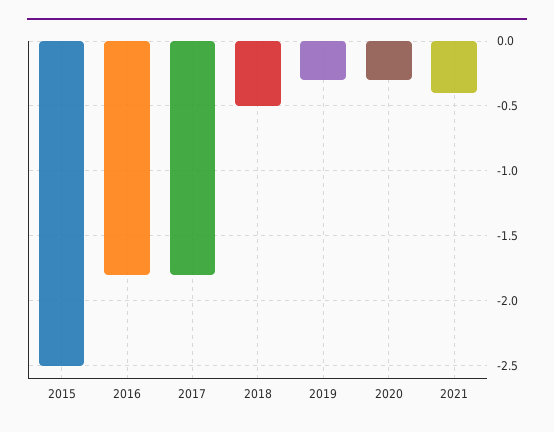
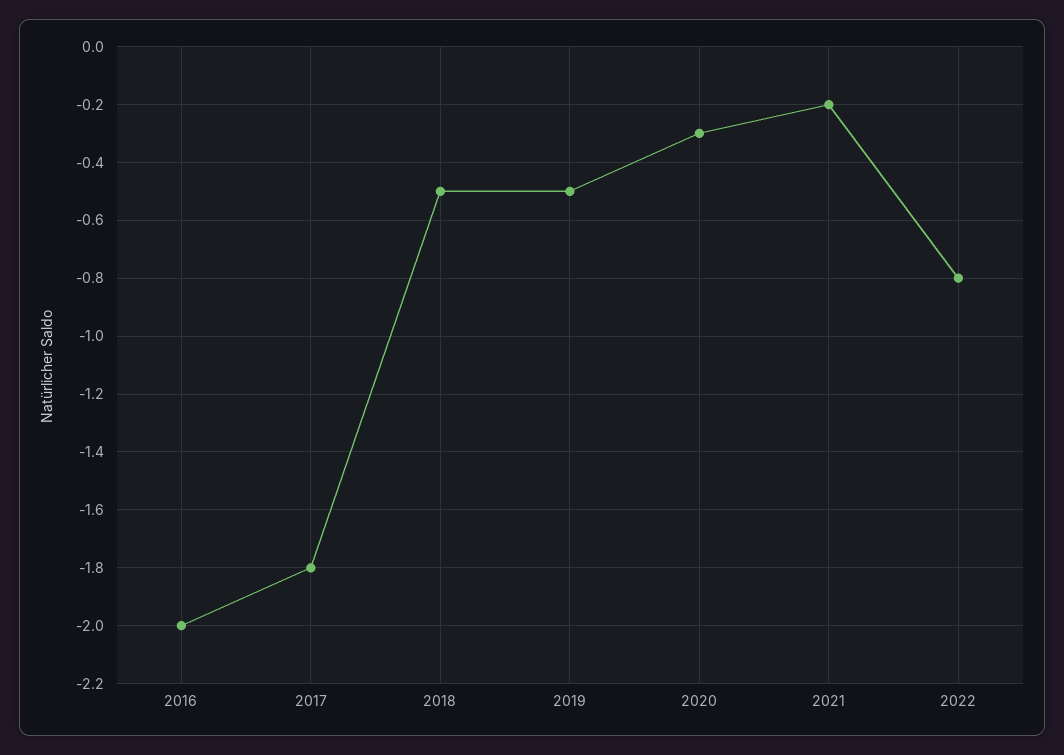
2015: -2.5 -> none
2016: -1.8 -> -2
2019: -0.3 -> -0.5
2021: -0.4 -> -0.2
2022: none -> -0.8

